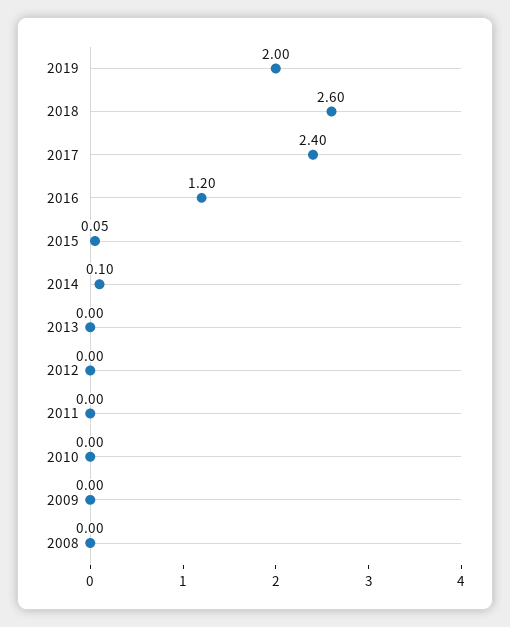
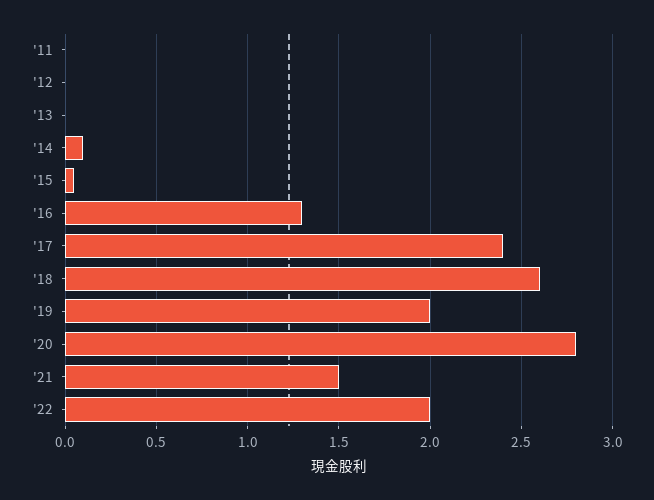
2016: 1.2 -> 1.3
2010: 0 -> none
2009: 0 -> none
2008: 0 -> none
'20: none -> 2.8
'21: none -> 1.5
'22: none -> 2

